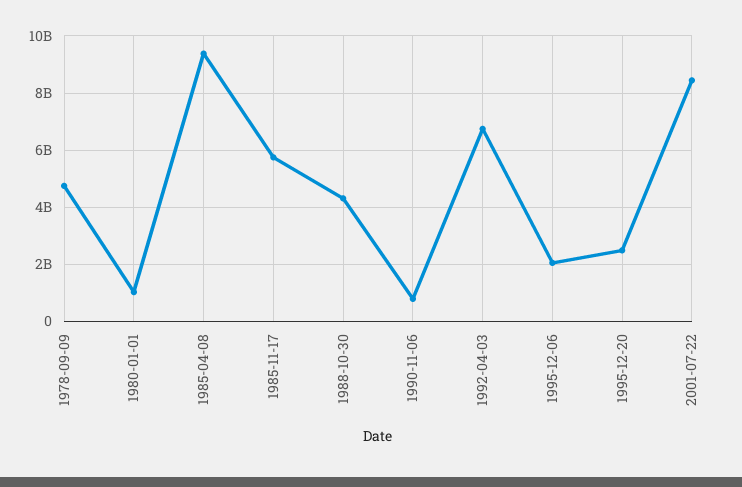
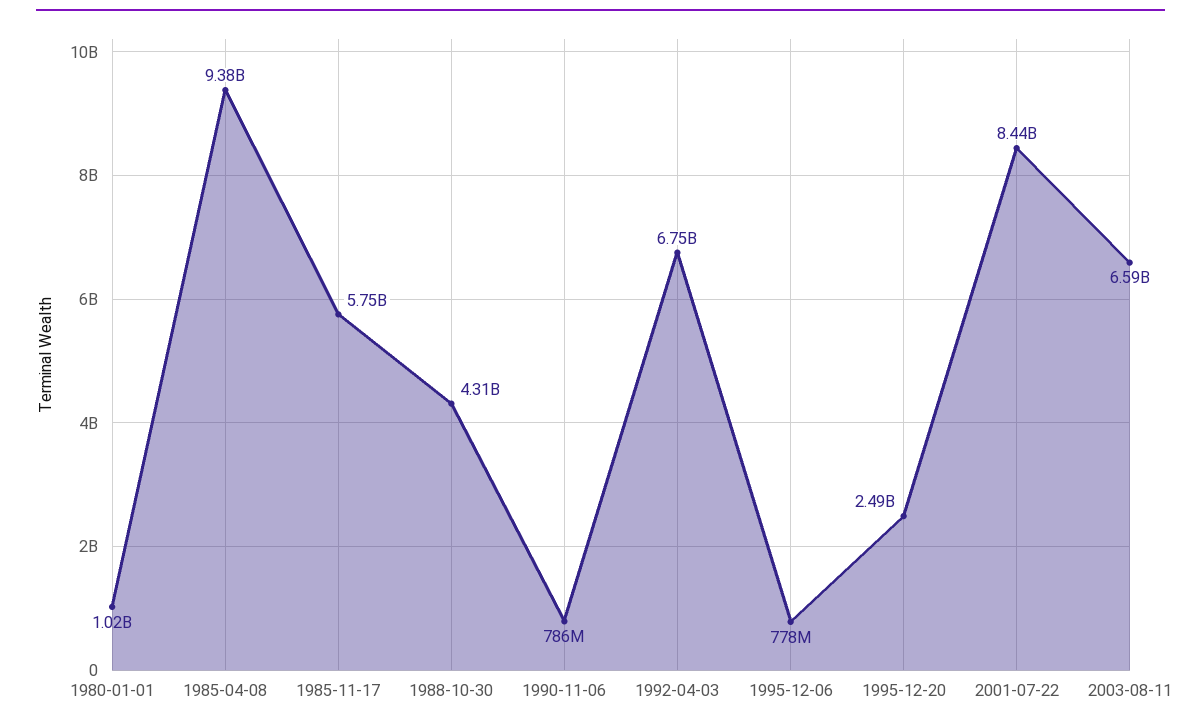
1978-09-09: 4750000000 -> none
1995-12-06: 2000000000 -> 778000000
2003-08-11: none -> 6590000000

